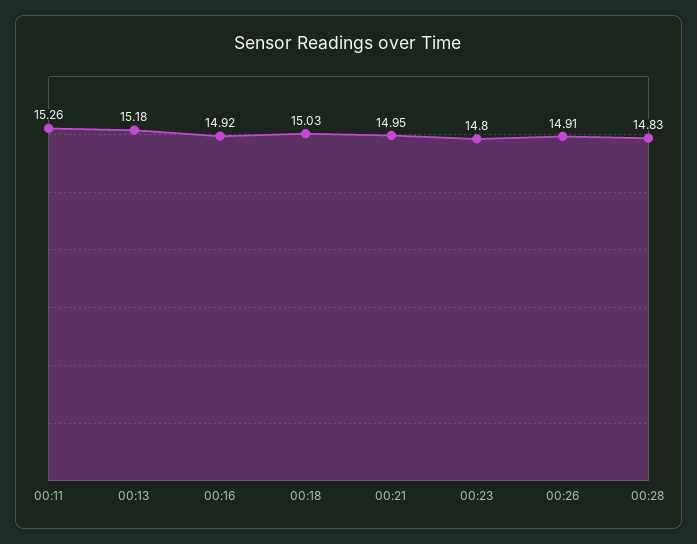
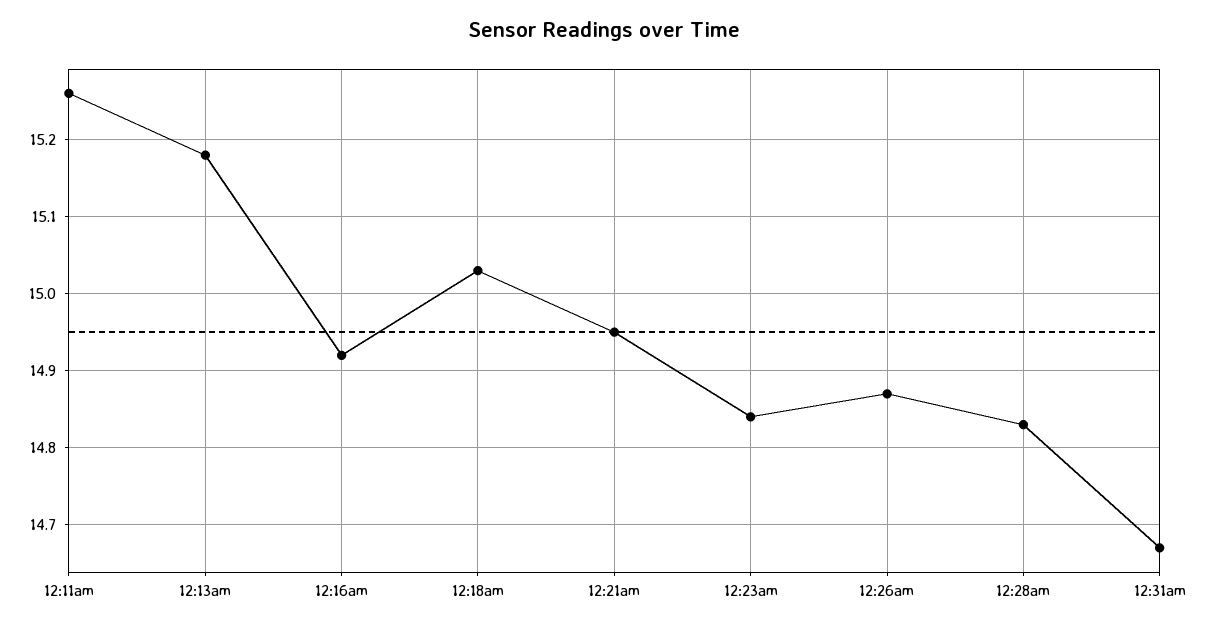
00:23: 14.8 -> 14.84
00:26: 14.91 -> 14.87
12:31am: none -> 14.67

